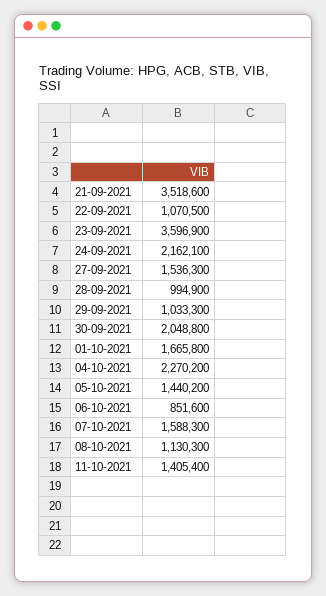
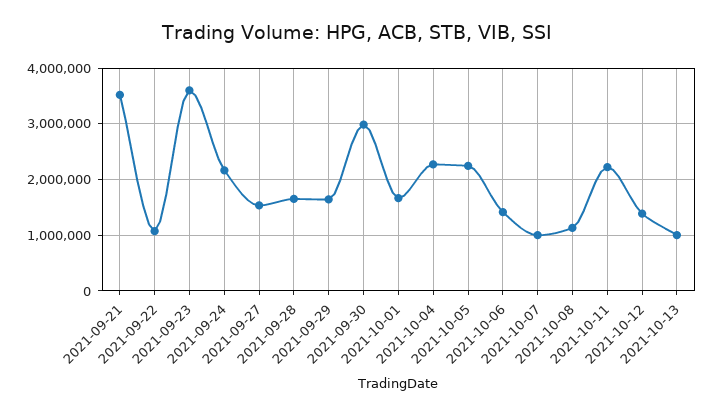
28-09-2021: 994900 -> 1600000
29-09-2021: 1033300 -> 1600000
30-09-2021: 2048800 -> 3000000
05-10-2021: 1440200 -> 2200000
06-10-2021: 851600 -> 1400000
07-10-2021: 1588300 -> 1000000
11-10-2021: 1405400 -> 2200000
2021-10-12: none -> 1400000
2021-10-13: none -> 1000000

